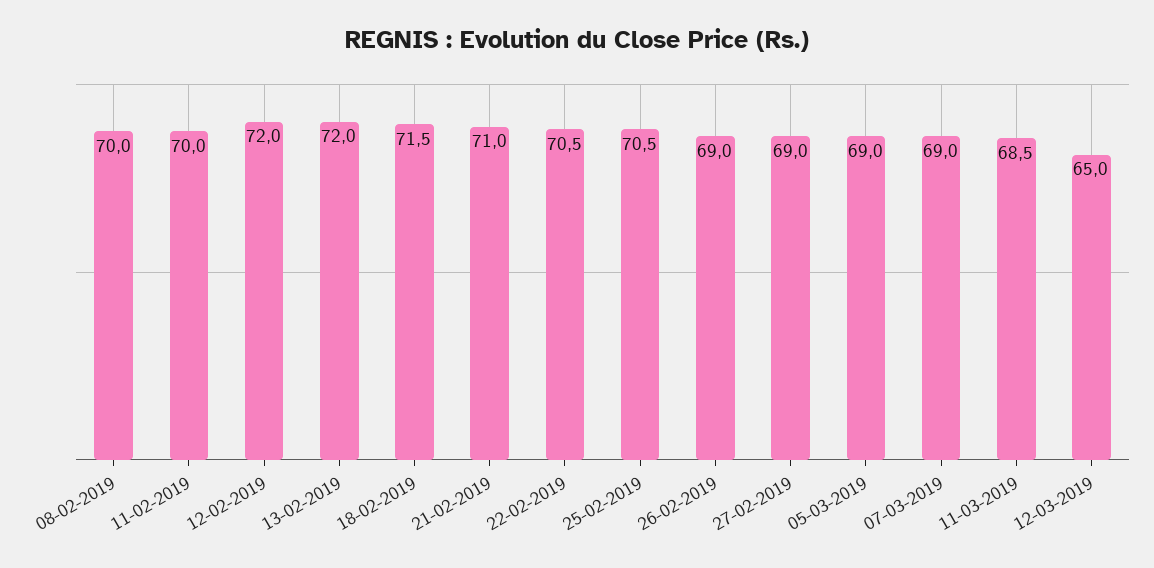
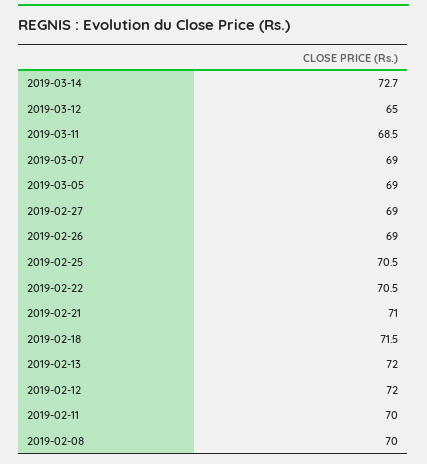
2019-03-14: none -> 72.7

